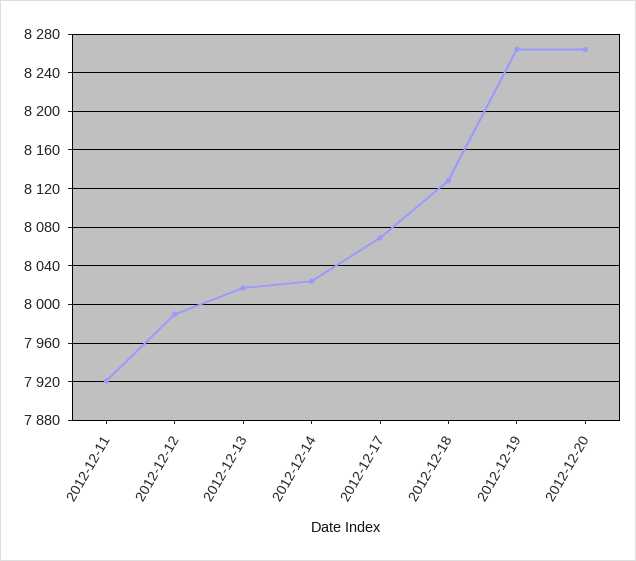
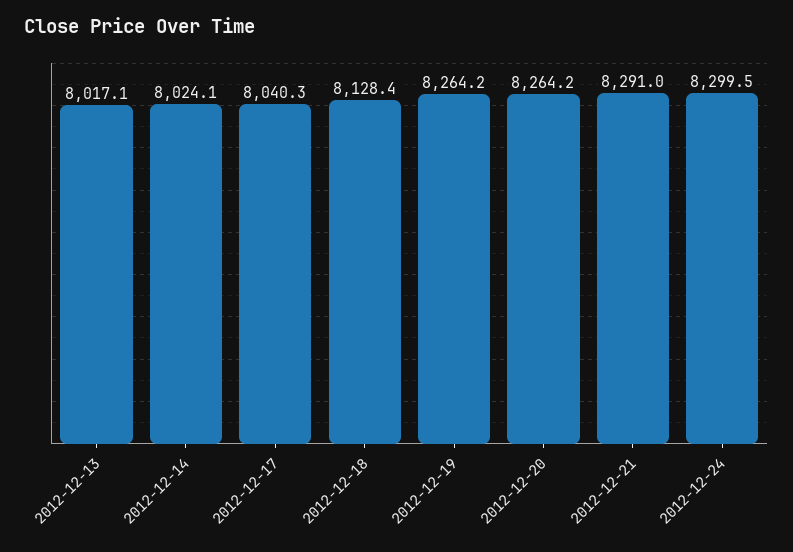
2012-12-11: 7920 -> none
2012-12-12: 7990 -> none
2012-12-17: 8070 -> 8040.3
2012-12-21: none -> 8291
2012-12-24: none -> 8299.5

